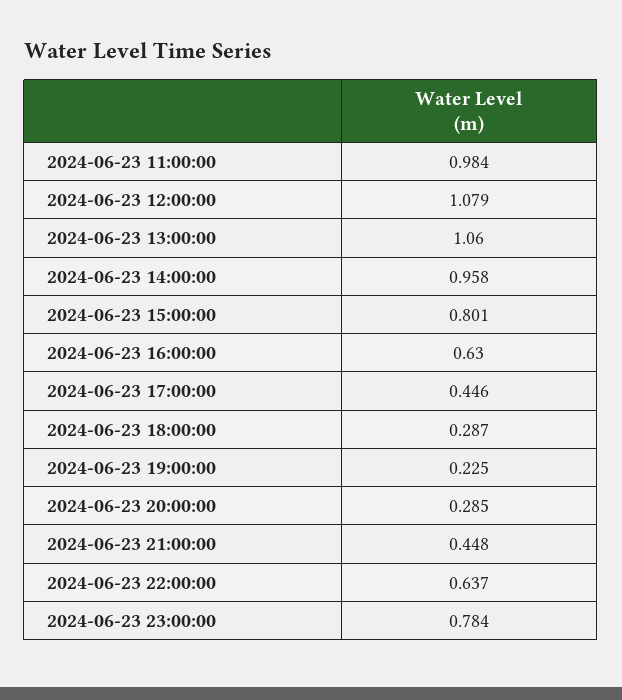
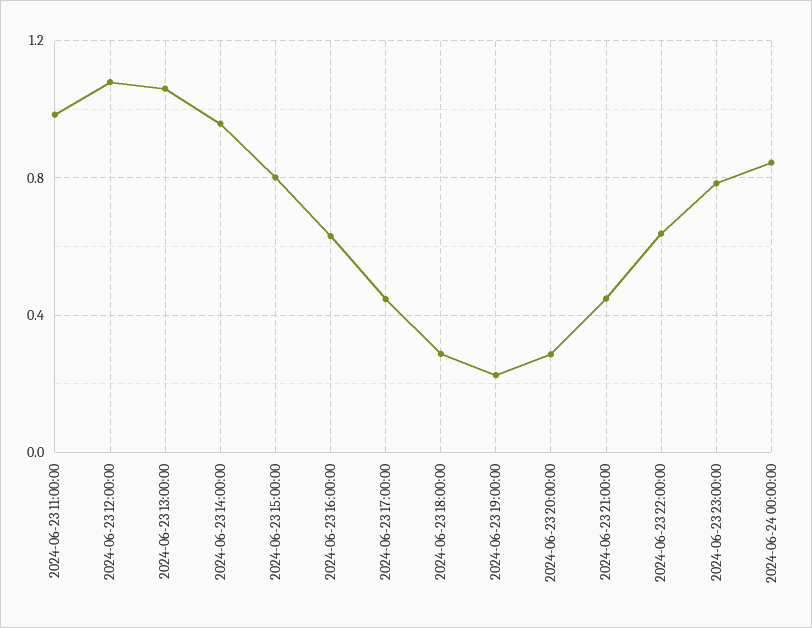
2024-06-24 00:00:00: none -> 0.85

